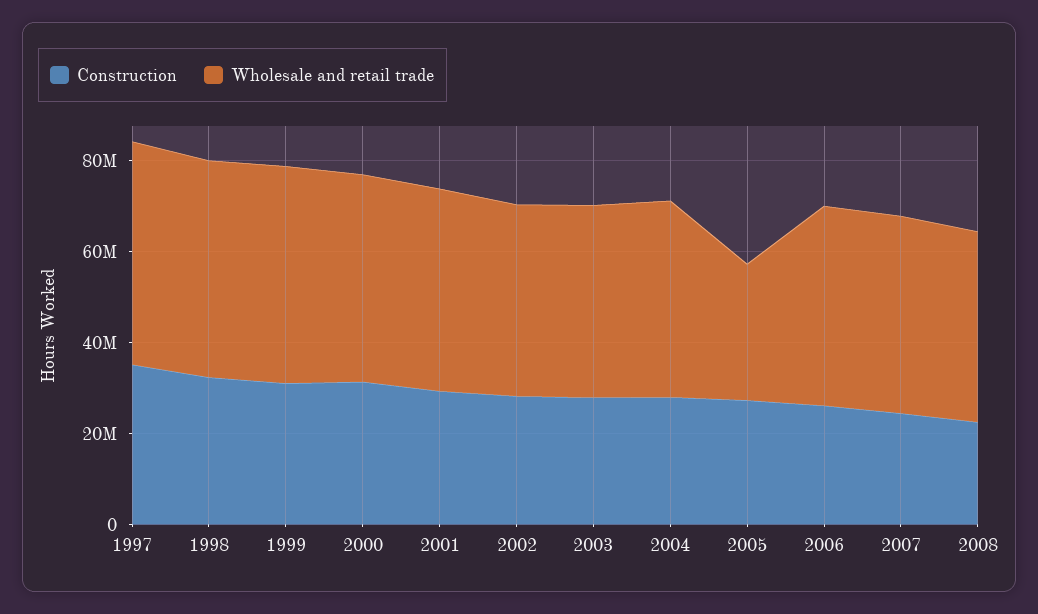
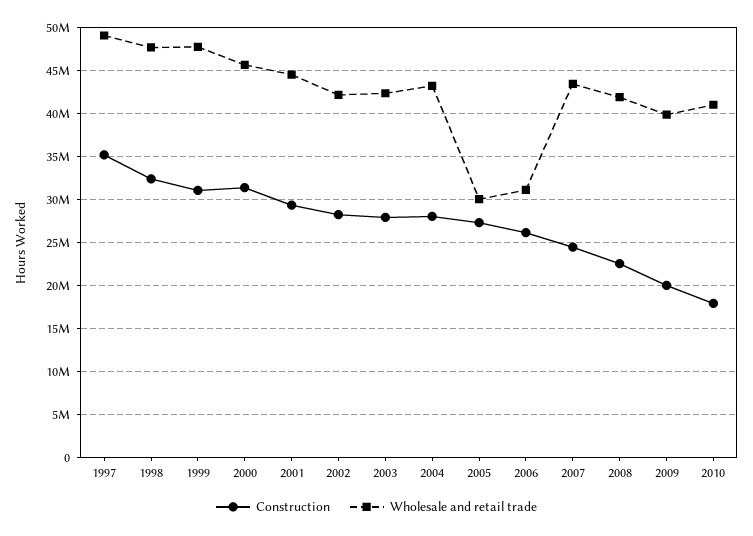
Wholesale and retail trade, 2006: 45000000 -> 31000000
Construction, 2009: none -> 20000000
Wholesale and retail trade, 2009: none -> 40000000
Construction, 2010: none -> 18000000
Wholesale and retail trade, 2010: none -> 41000000

